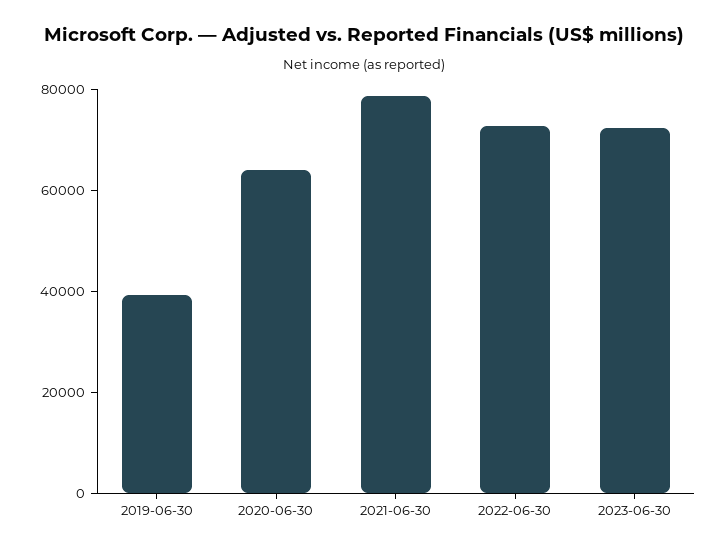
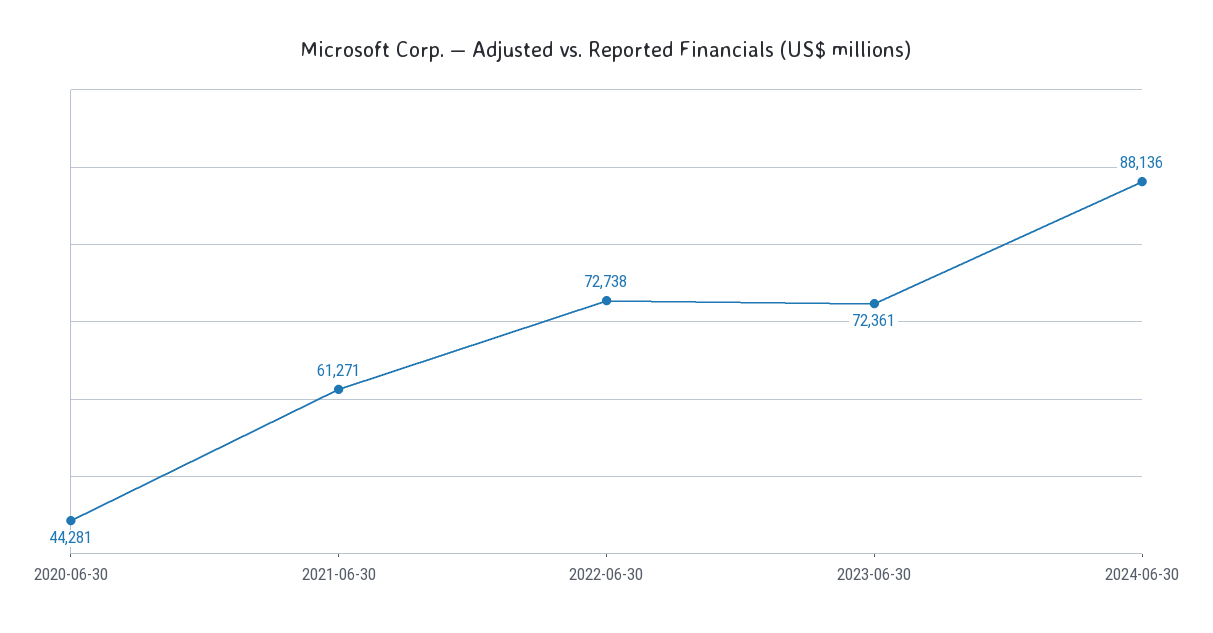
2019-06-30: 40000 -> none
2020-06-30: 65000 -> 44281
2021-06-30: 80000 -> 61271
2024-06-30: none -> 88136

